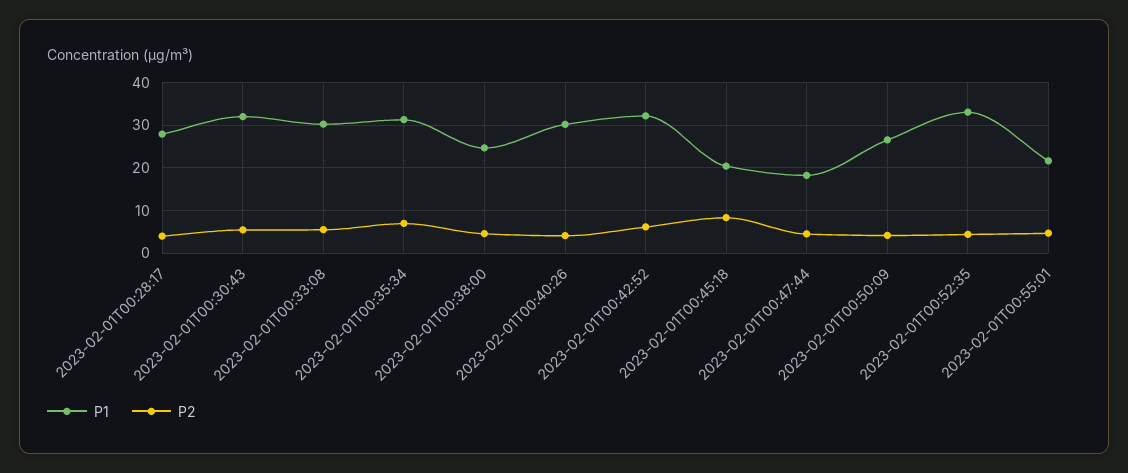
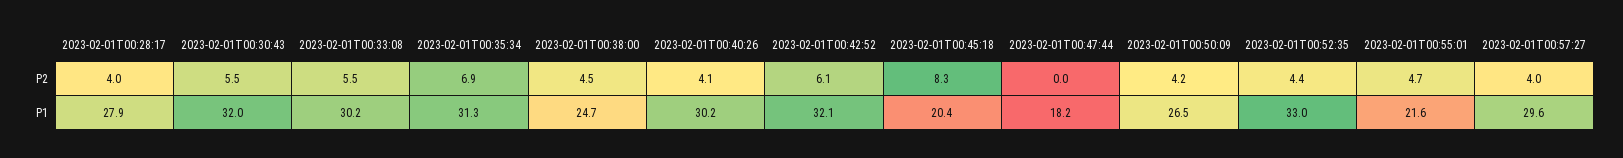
P2, 2023-02-01T00:47:44: 4 -> 0
P2, 2023-02-01T00:57:27: none -> 4
P1, 2023-02-01T00:57:27: none -> 29.6

